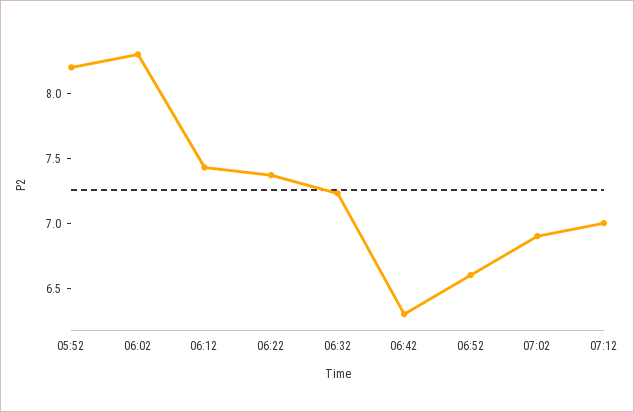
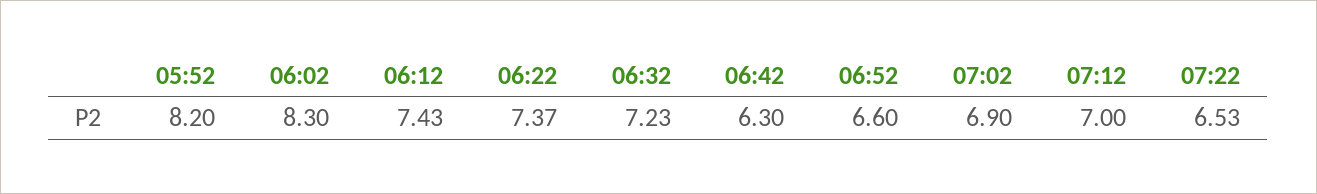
07:22: none -> 6.53

